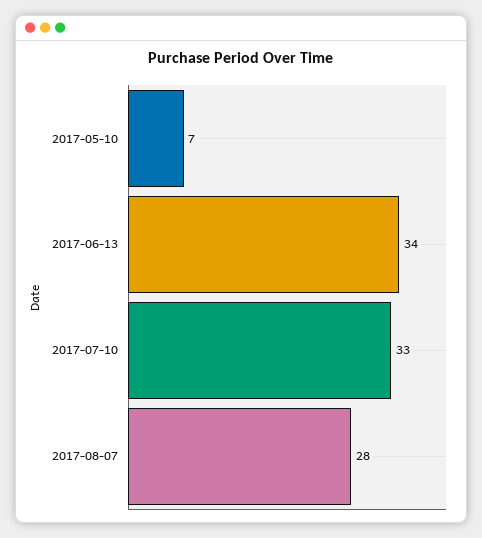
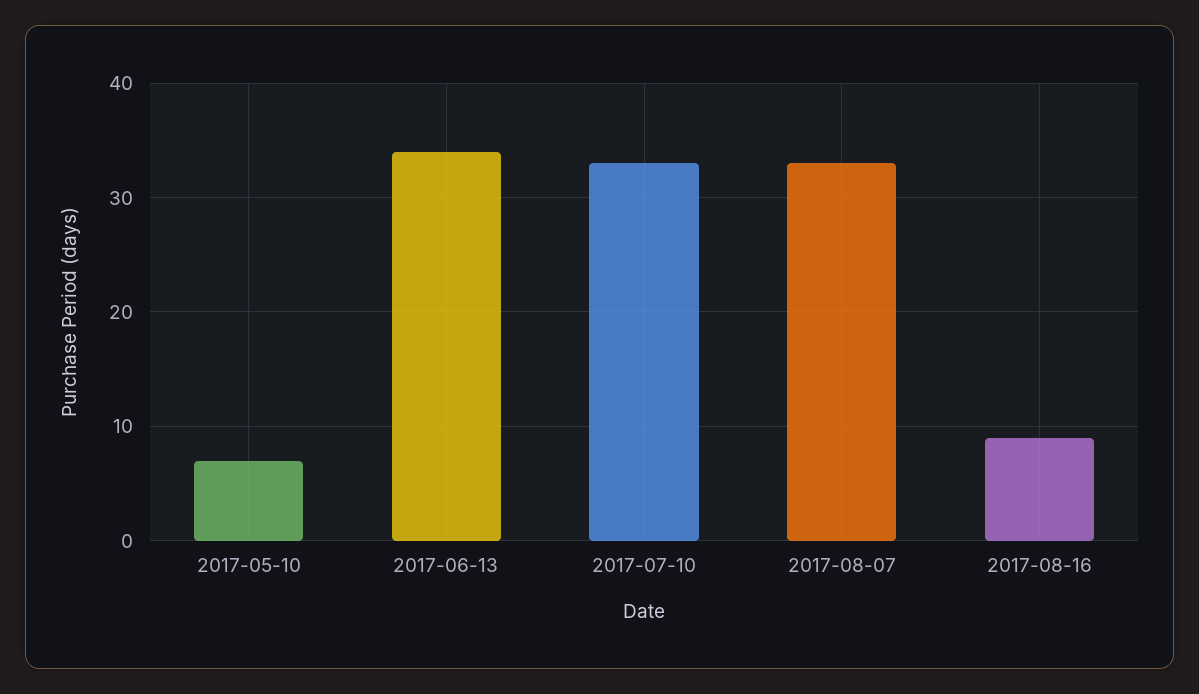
2017-08-07: 28 -> 33
2017-08-16: none -> 9

